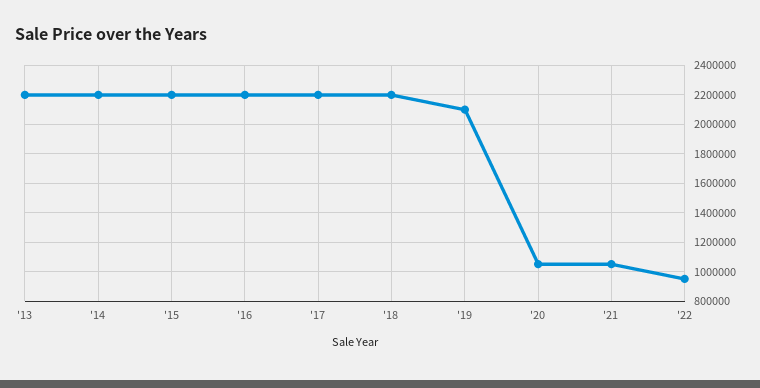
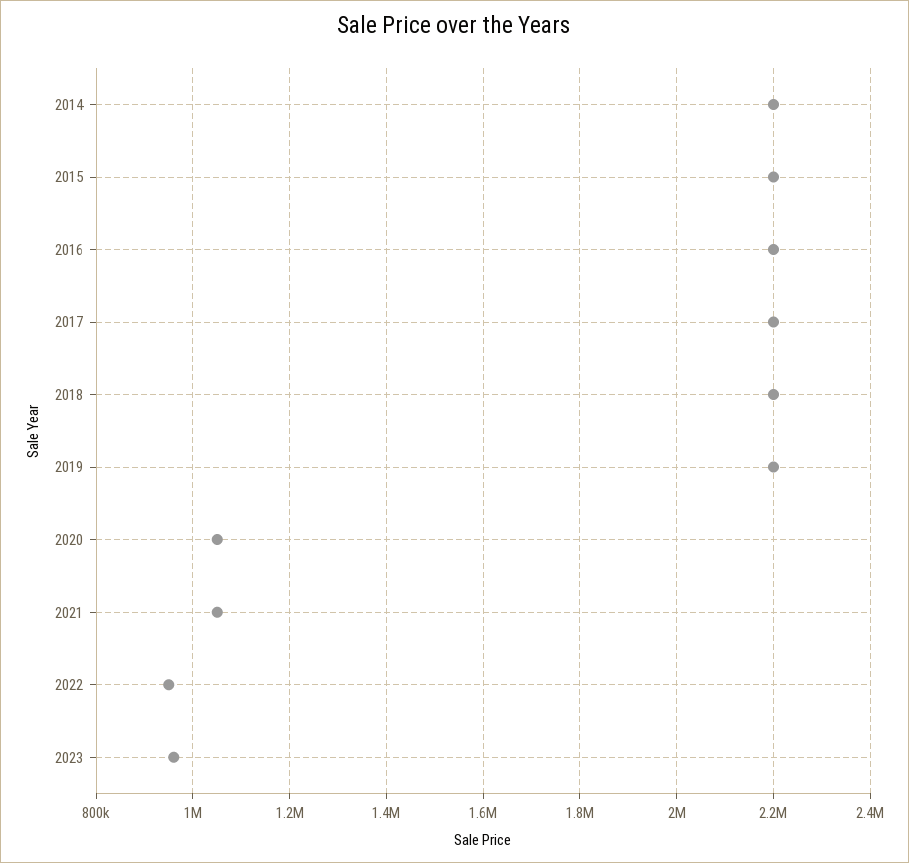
'13: 2200000 -> none
'19: 2100000 -> 2200000
2023: none -> 960000

